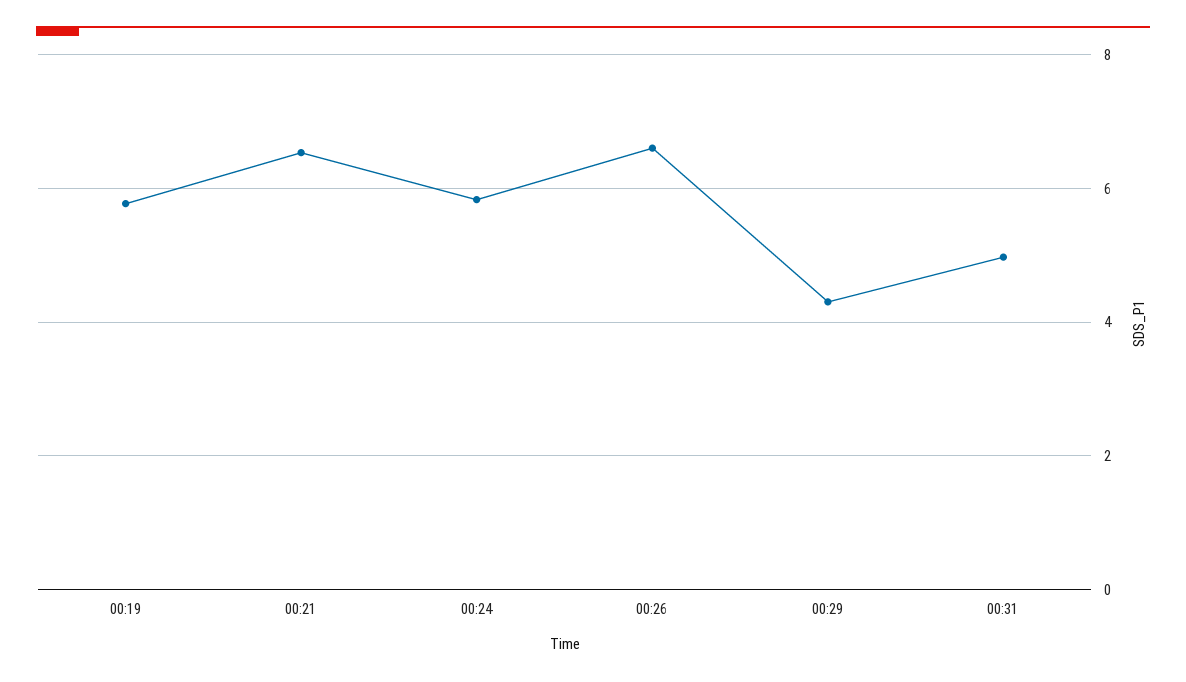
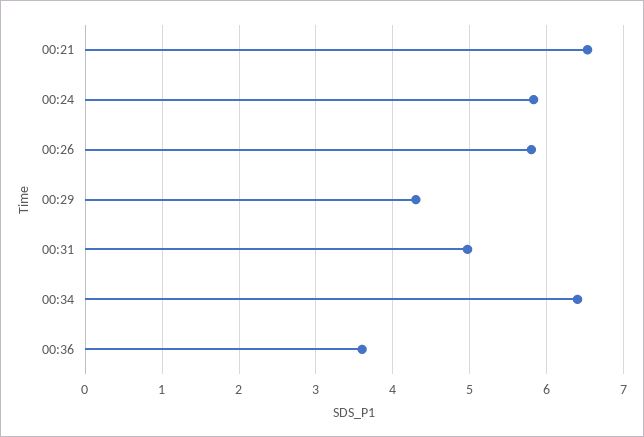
00:19: 5.8 -> none
00:26: 6.6 -> 5.8
00:34: none -> 6.4
00:36: none -> 3.6

